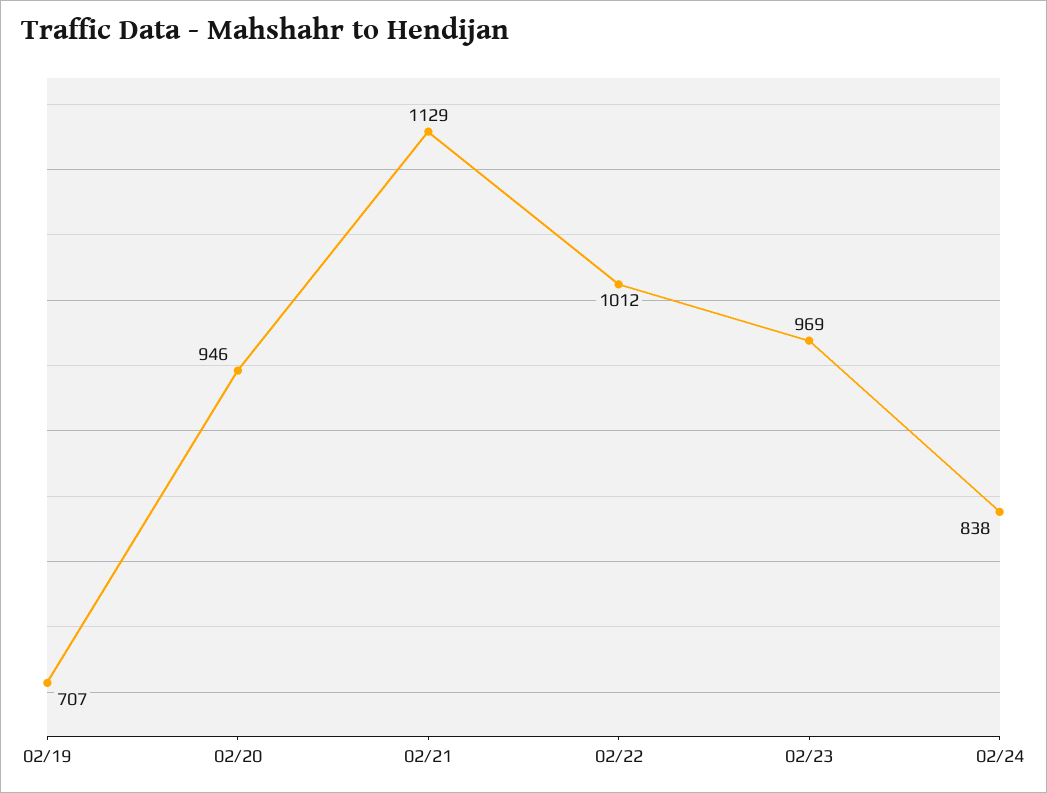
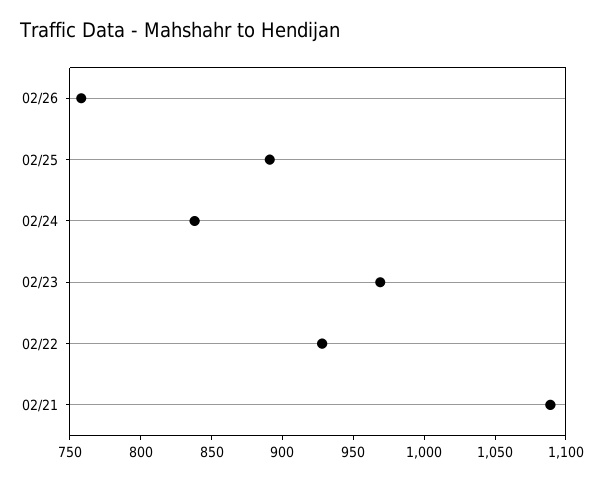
02/19: 707 -> none
02/20: 946 -> none
02/21: 1129 -> 1090
02/22: 1012 -> 930
02/26: none -> 760
02/25: none -> 890

